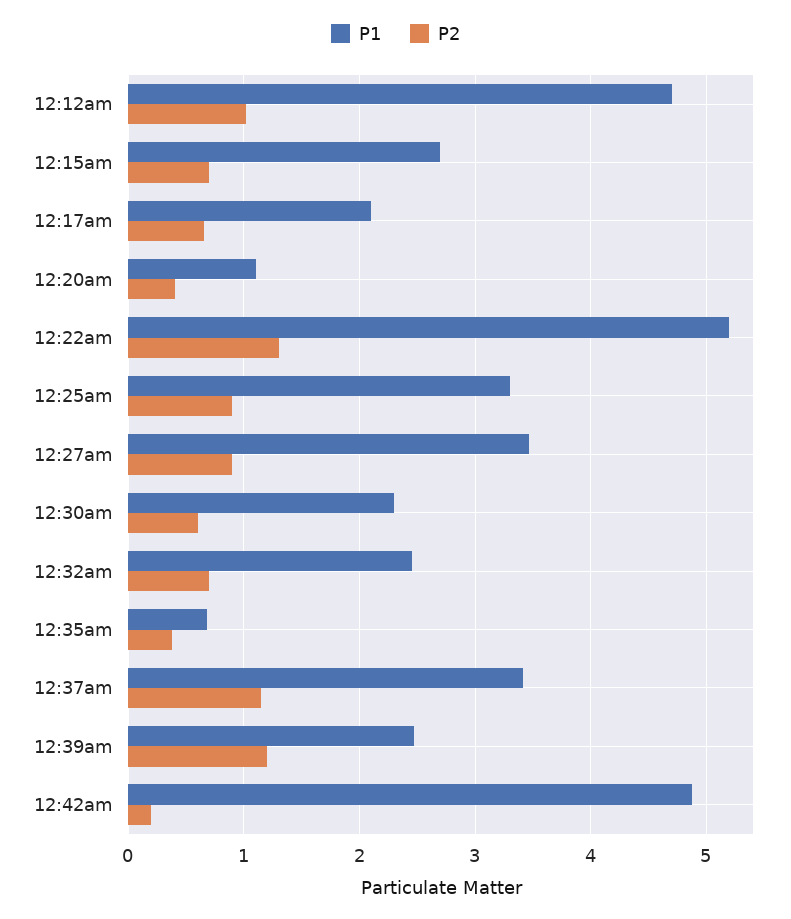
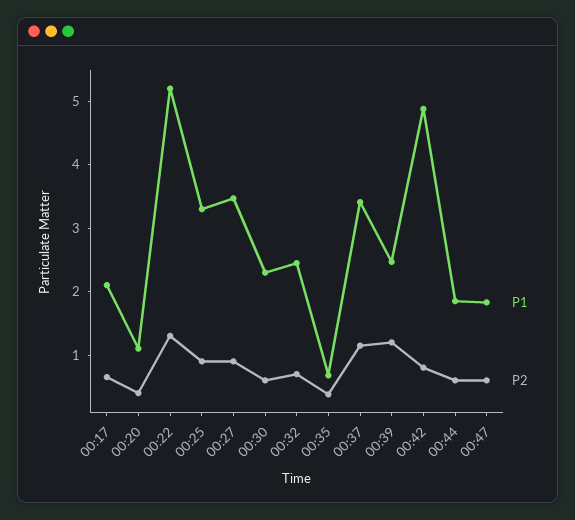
P1, 12:12am: 4.7 -> none
P2, 12:12am: 1 -> none
P1, 12:15am: 2.7 -> none
P2, 12:15am: 0.7 -> none
P2, 12:42am: 0.2 -> 0.8
P1, 00:44: none -> 1.8
P2, 00:44: none -> 0.6
P1, 00:47: none -> 1.8
P2, 00:47: none -> 0.6

